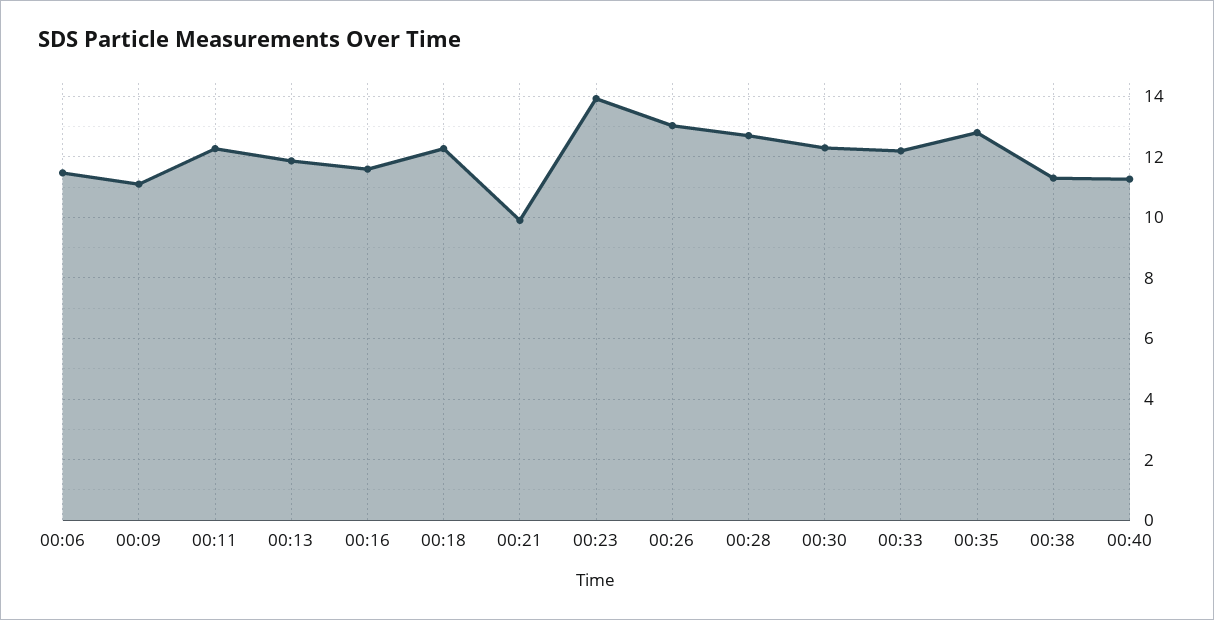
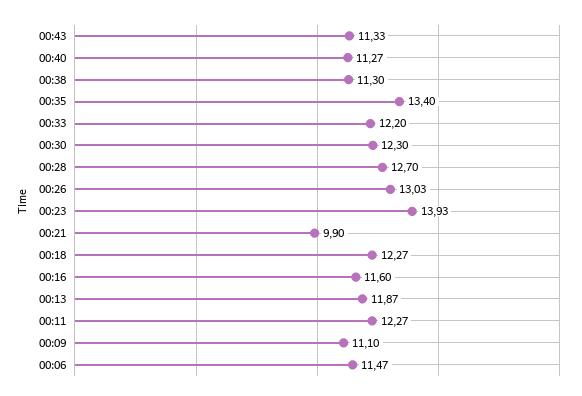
00:35: 12.8 -> 13.4
00:43: none -> 11.33

